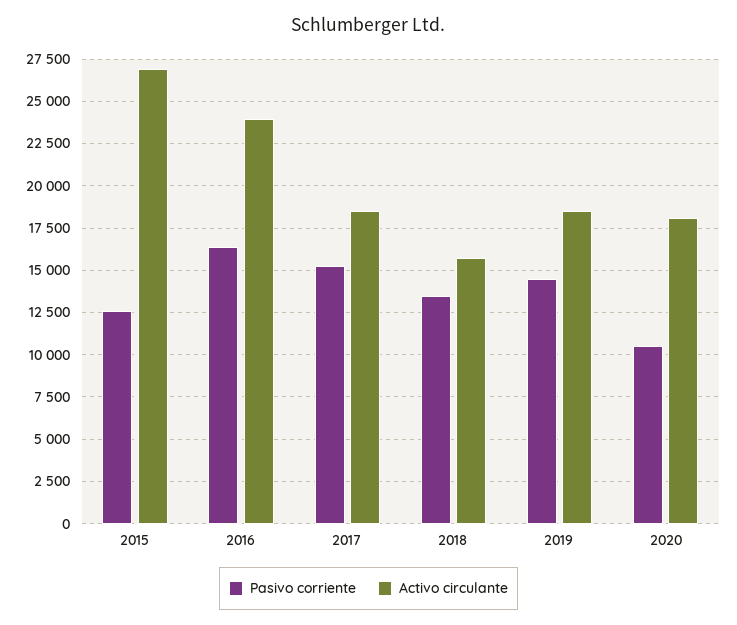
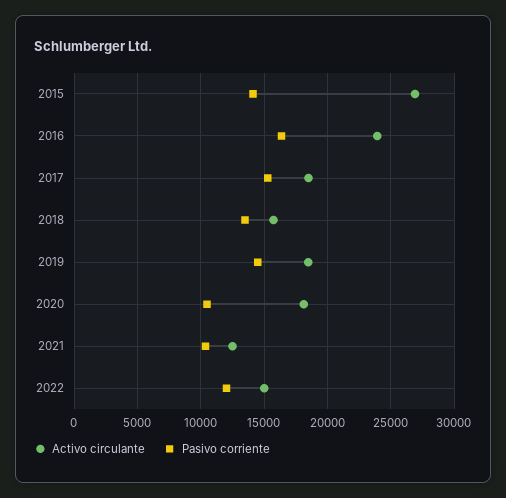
Pasivo corriente, 2015: 12500 -> 14000
Activo circulante, 2021: none -> 12500
Pasivo corriente, 2021: none -> 10500
Activo circulante, 2022: none -> 15000
Pasivo corriente, 2022: none -> 12000

